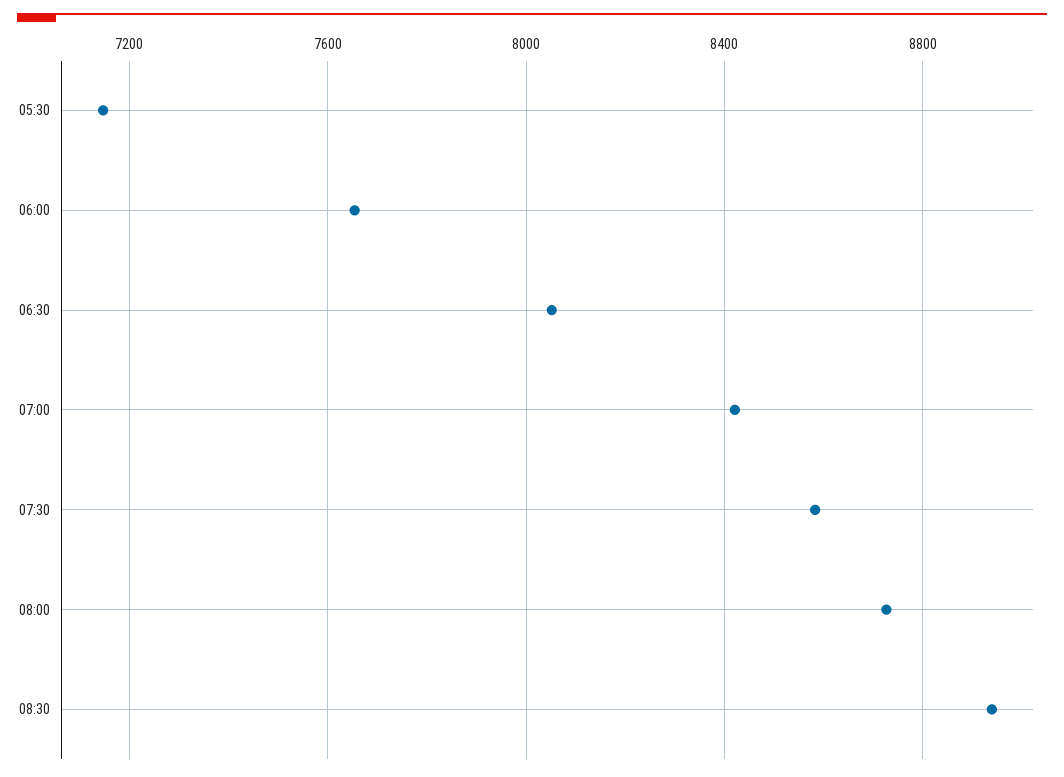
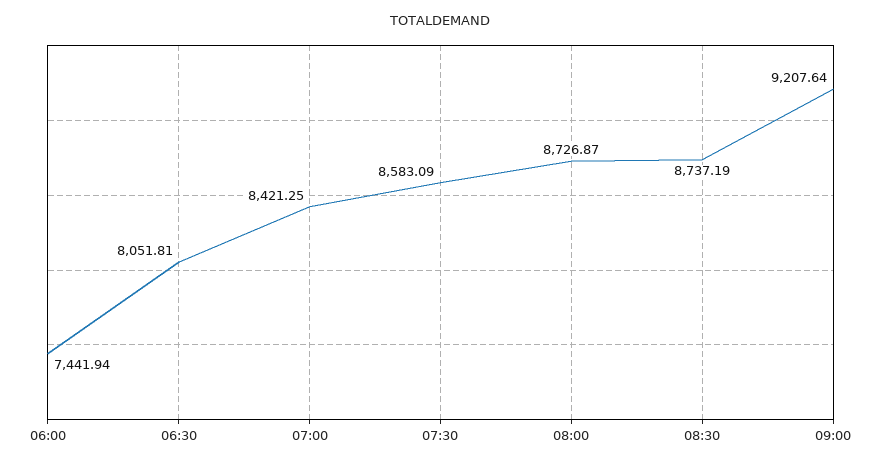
05:30: 7150 -> none
06:00: 7650 -> 7441.94
08:30: 8950 -> 8737.19
09:00: none -> 9207.64

